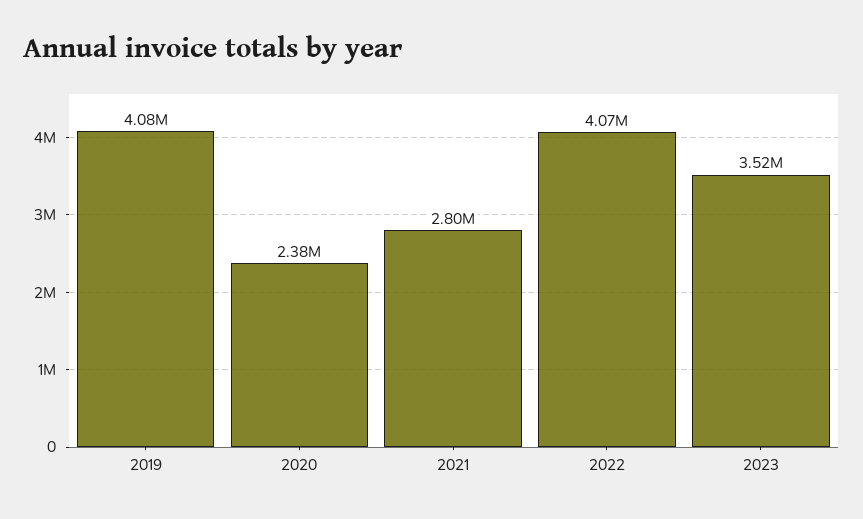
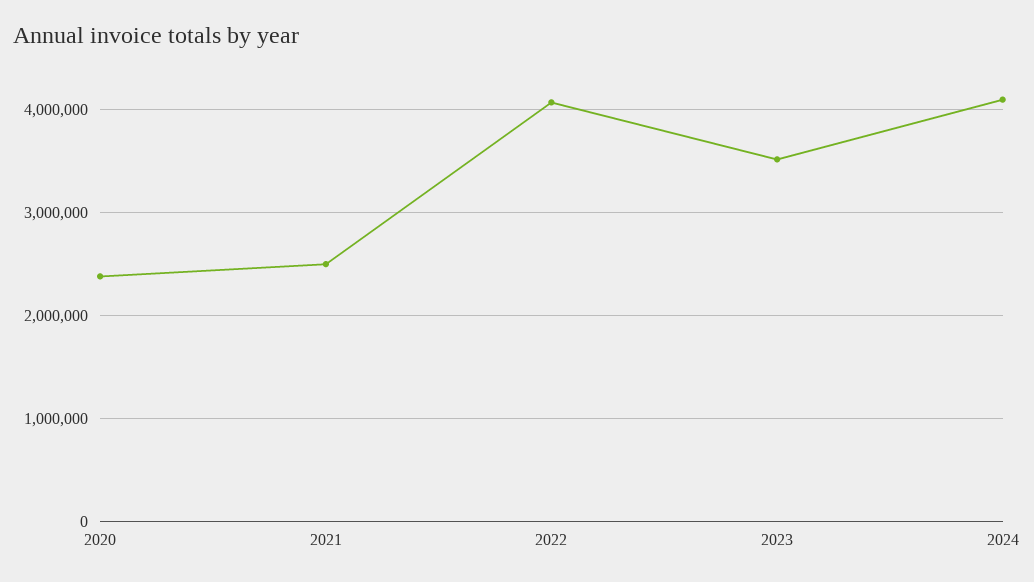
2019: 4080000 -> none
2021: 2800000 -> 2500000
2024: none -> 4100000

